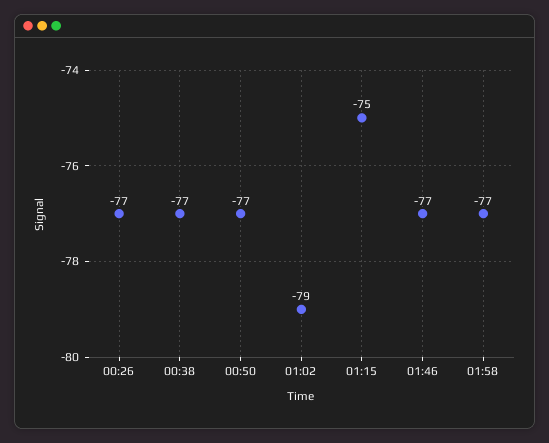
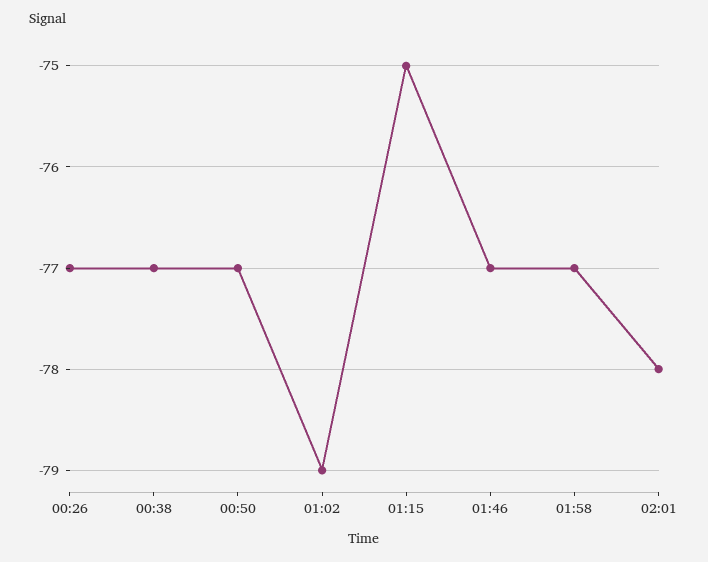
02:01: none -> -78

